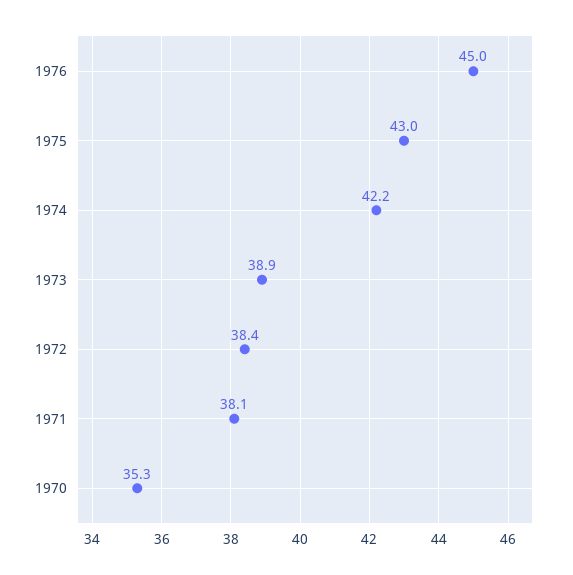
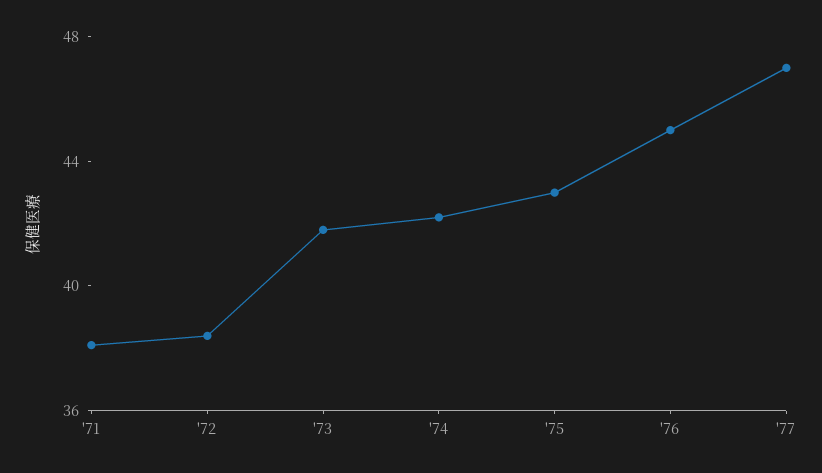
1973: 38.9 -> 42
1970: 35.3 -> none
'77: none -> 47

